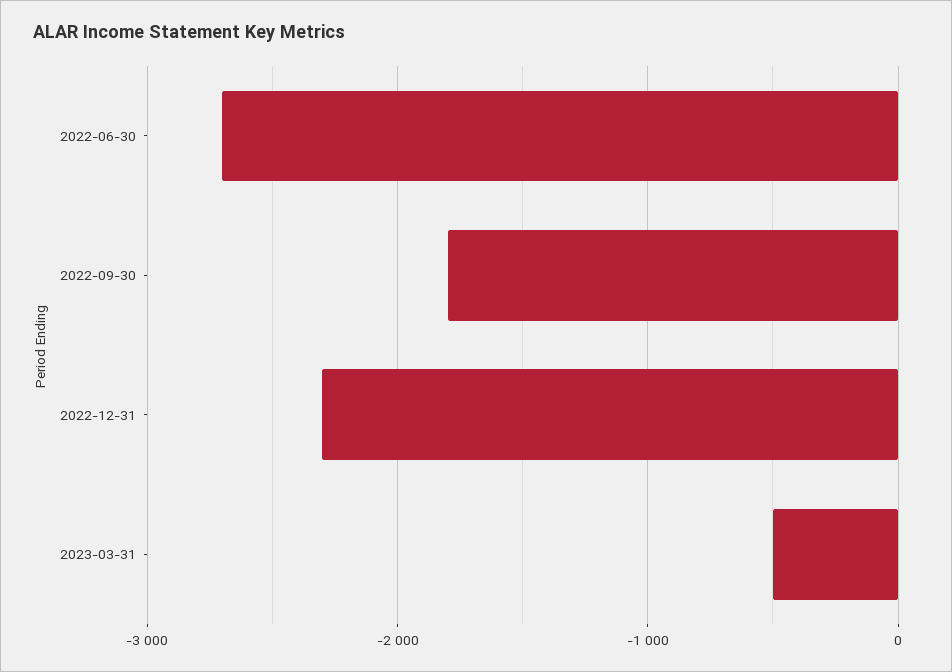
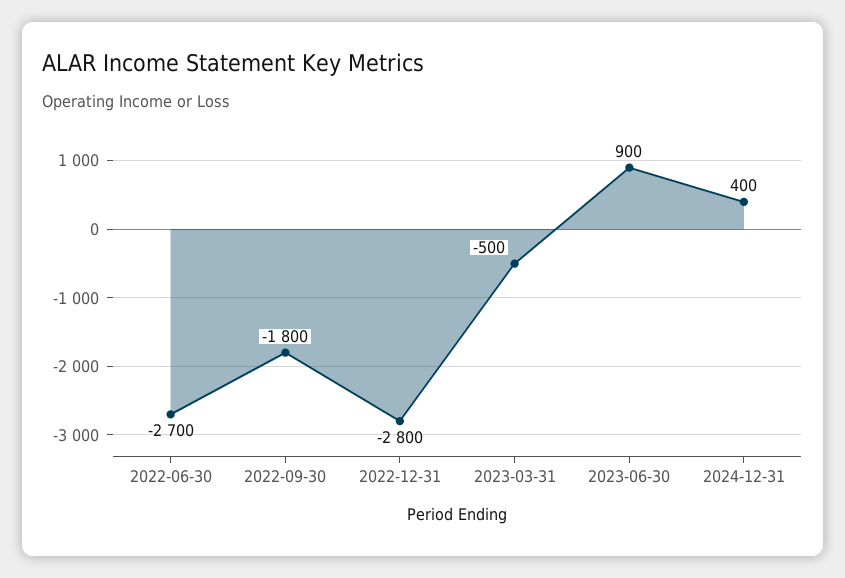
2022-12-31: -2300 -> -2800
2023-06-30: none -> 900
2024-12-31: none -> 400

